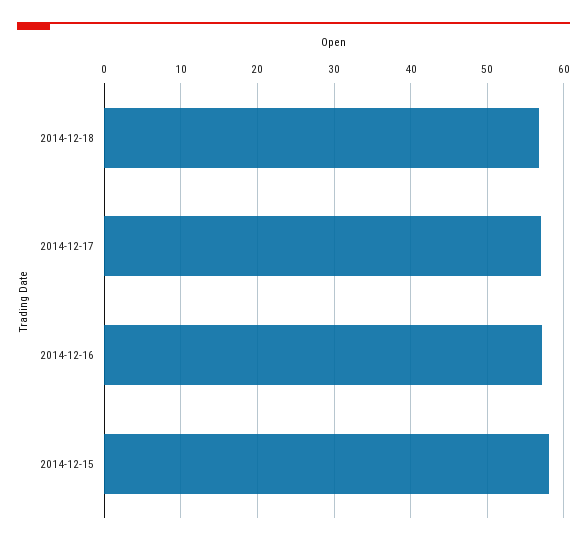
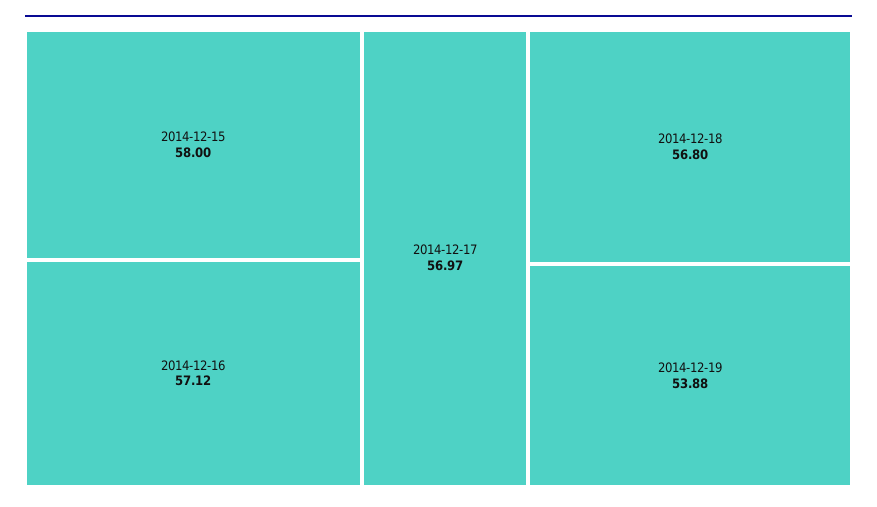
2014-12-19: none -> 53.88

